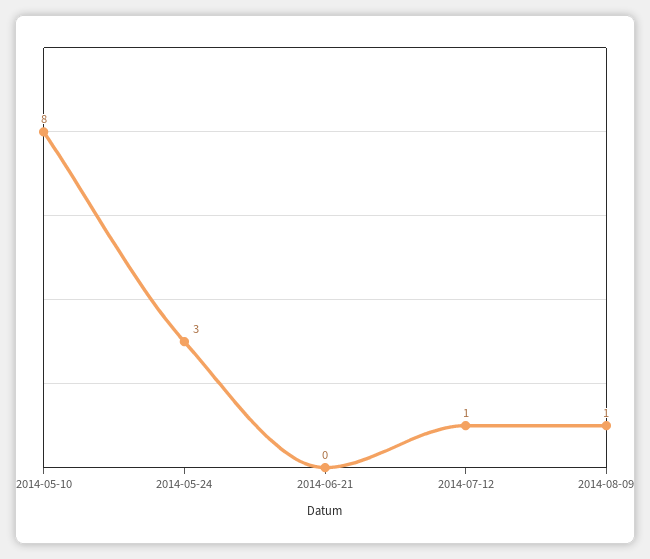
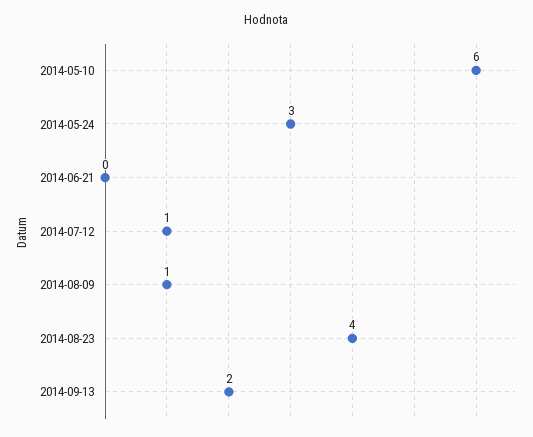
2014-05-10: 8 -> 6
2014-08-23: none -> 4
2014-09-13: none -> 2

